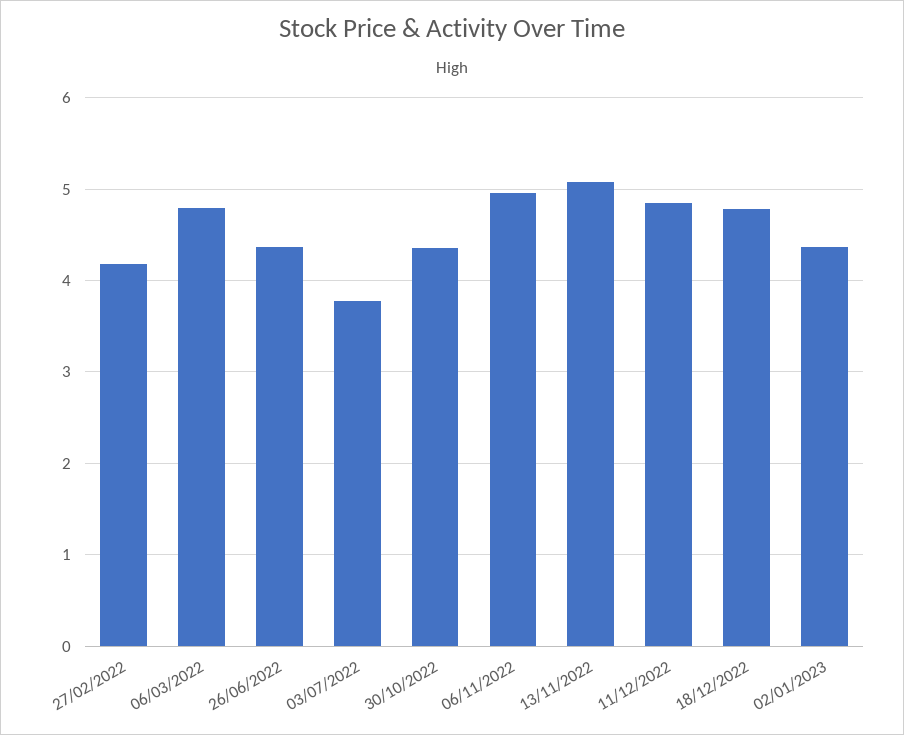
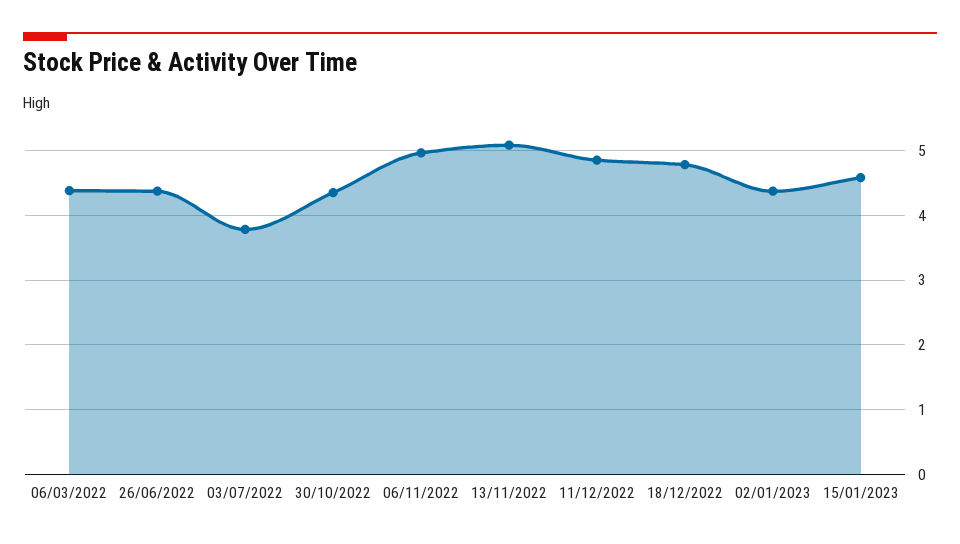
27/02/2022: 4.2 -> none
06/03/2022: 4.8 -> 4.4
15/01/2023: none -> 4.6

